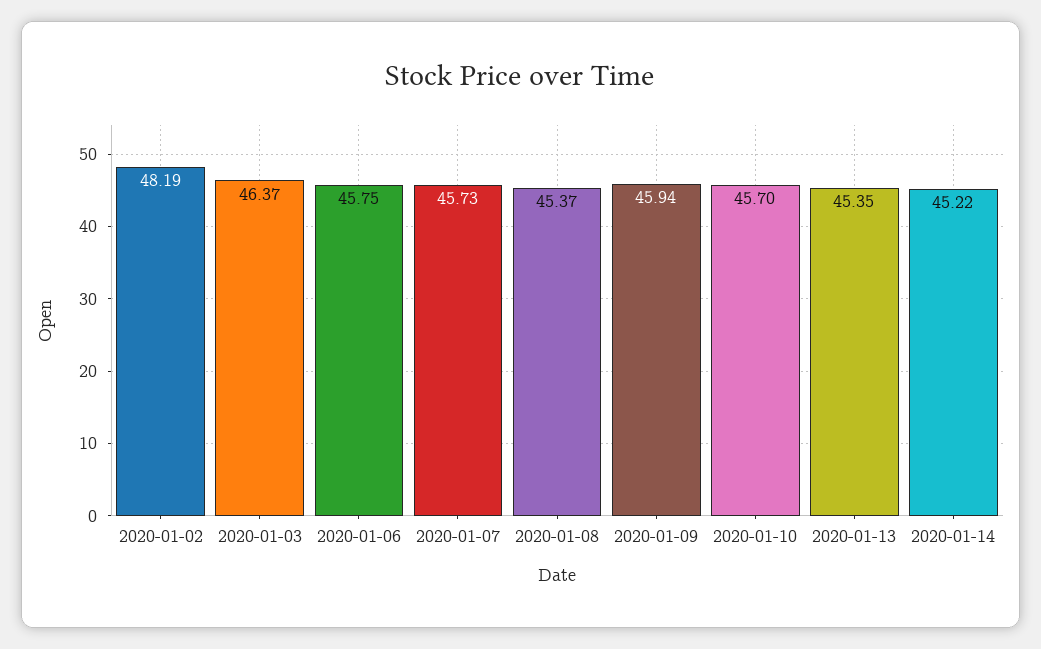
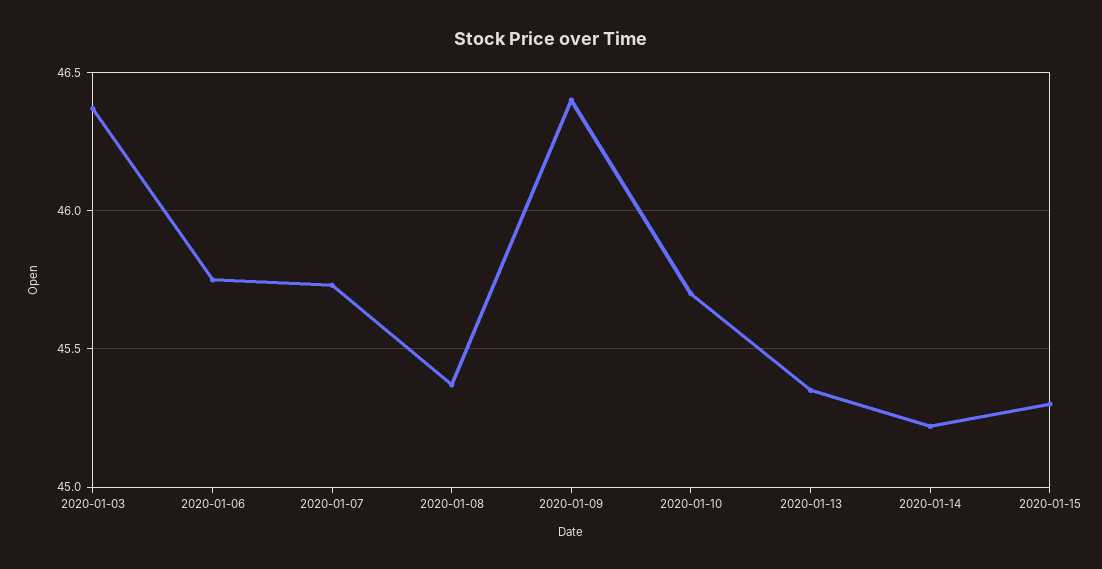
2020-01-02: 48.19 -> none
2020-01-09: 45.94 -> 46.4
2020-01-15: none -> 45.3

